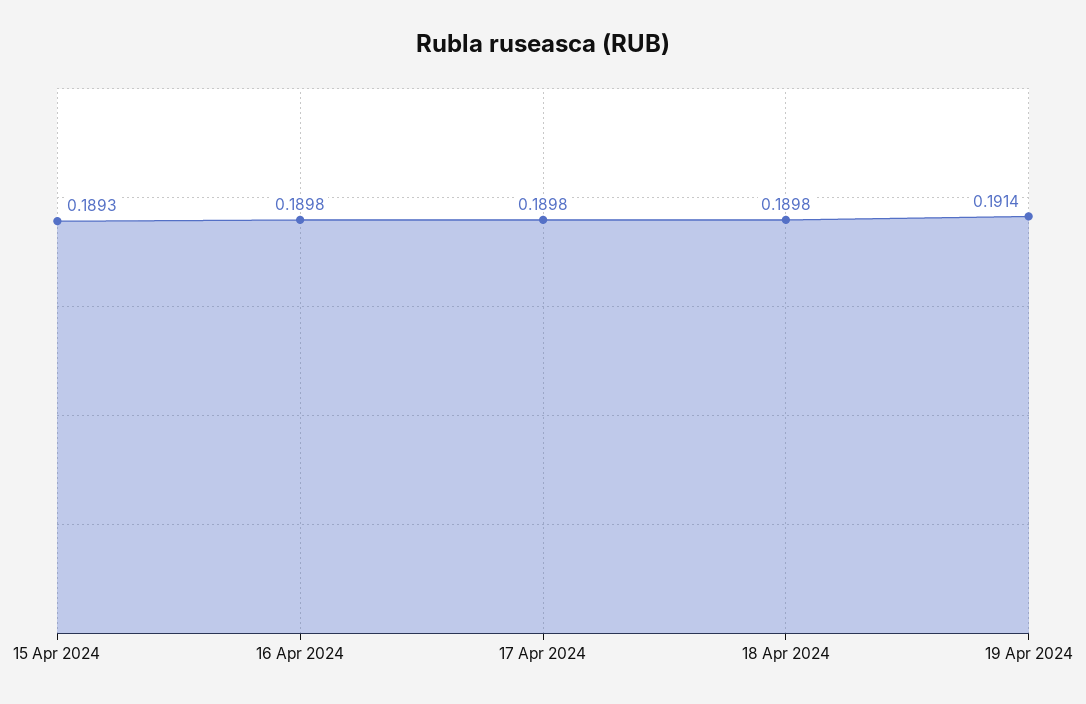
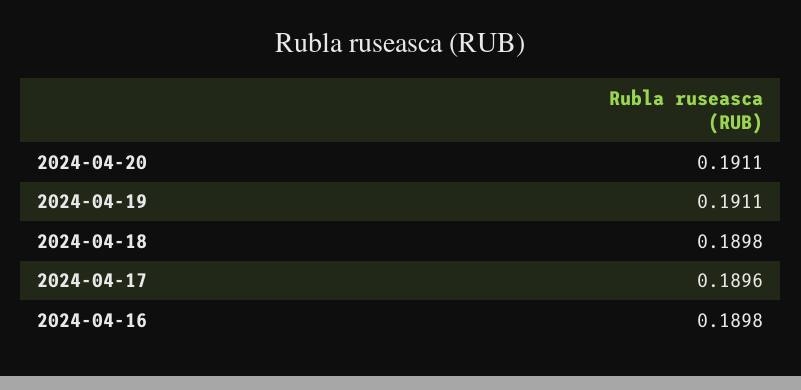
15 Apr 2024: 0.1893 -> none
17 Apr 2024: 0.1898 -> 0.1896
19 Apr 2024: 0.1914 -> 0.1911
2024-04-20: none -> 0.1911

